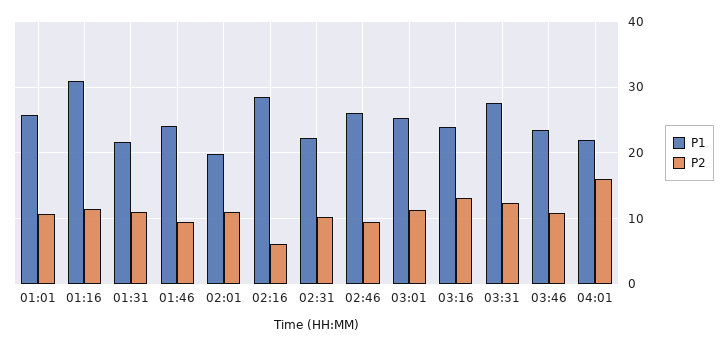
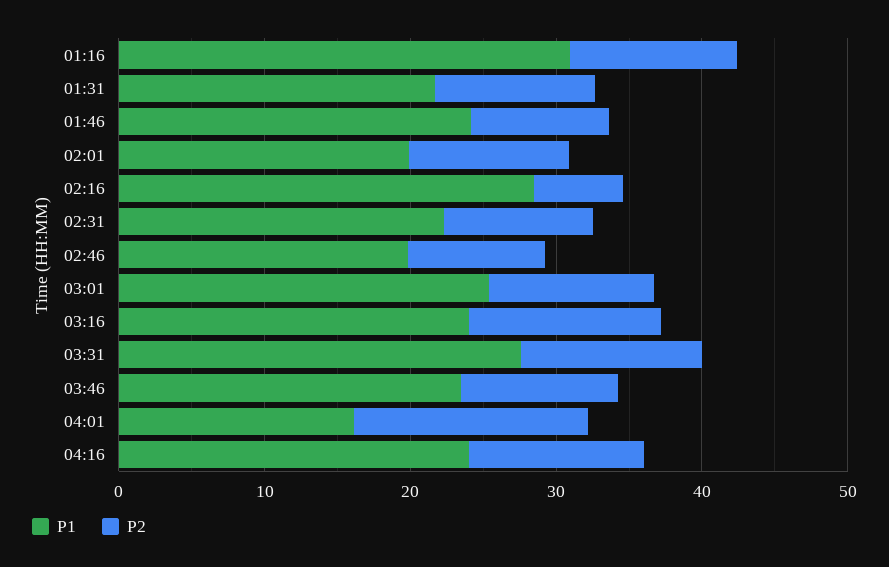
P1, 01:01: 26 -> none
P2, 01:01: 11 -> none
P1, 02:46: 26 -> 20
P1, 04:01: 22 -> 16
P1, 04:16: none -> 24
P2, 04:16: none -> 12

